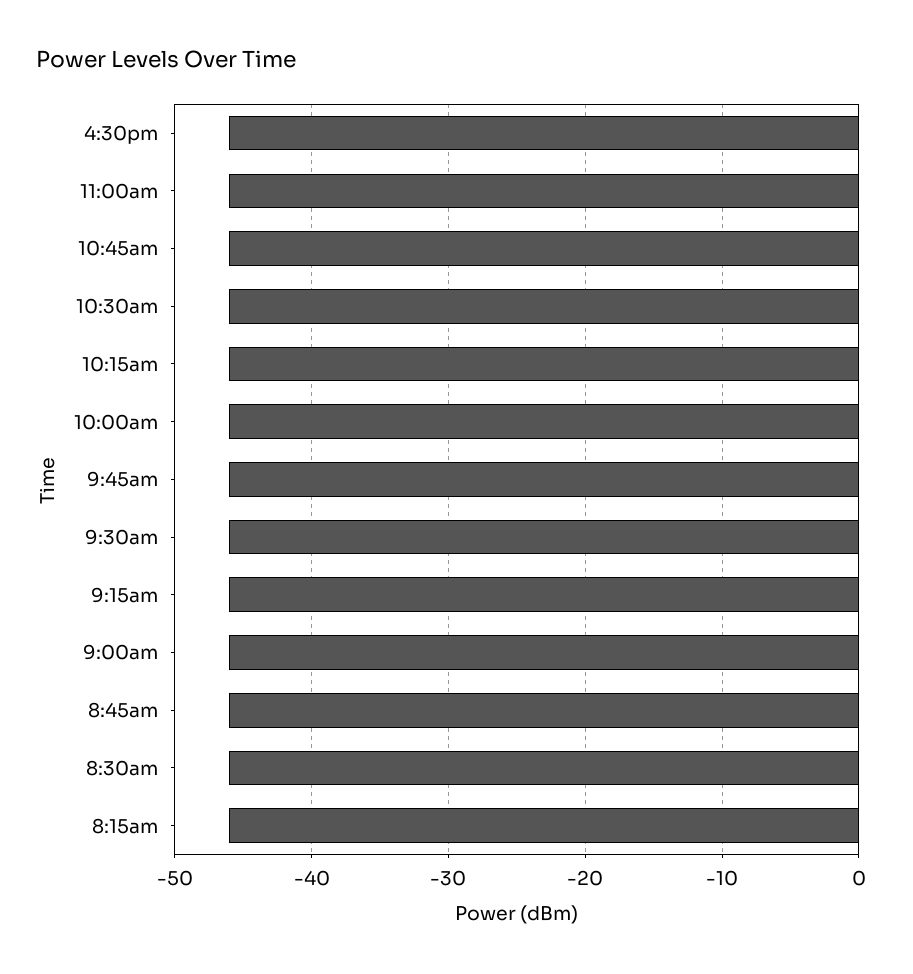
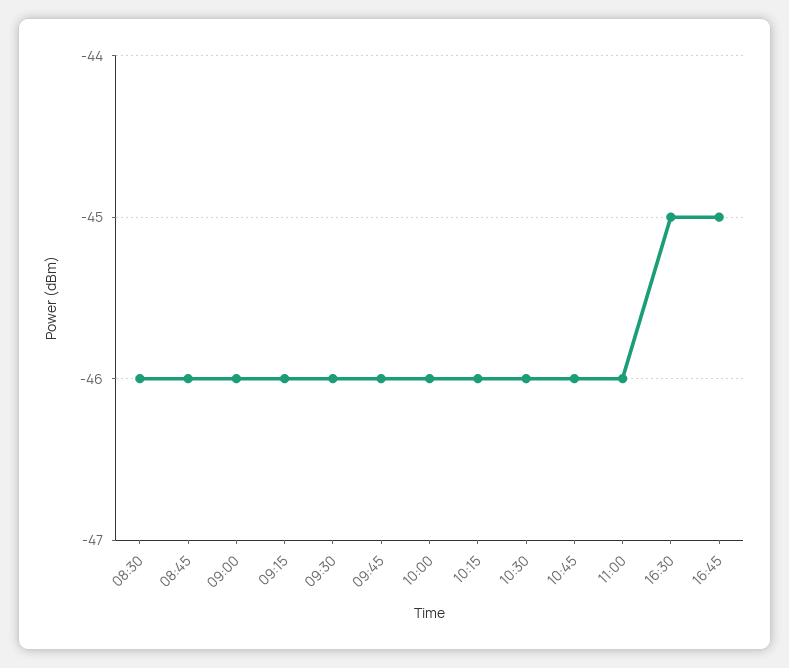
4:30pm: -46 -> -45
8:15am: -46 -> none
16:45: none -> -45

